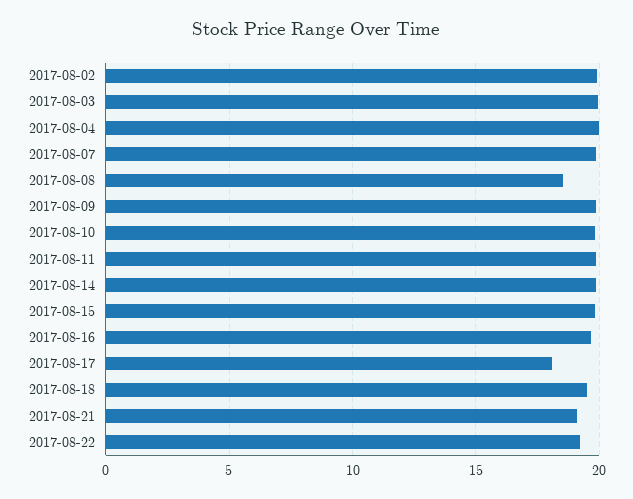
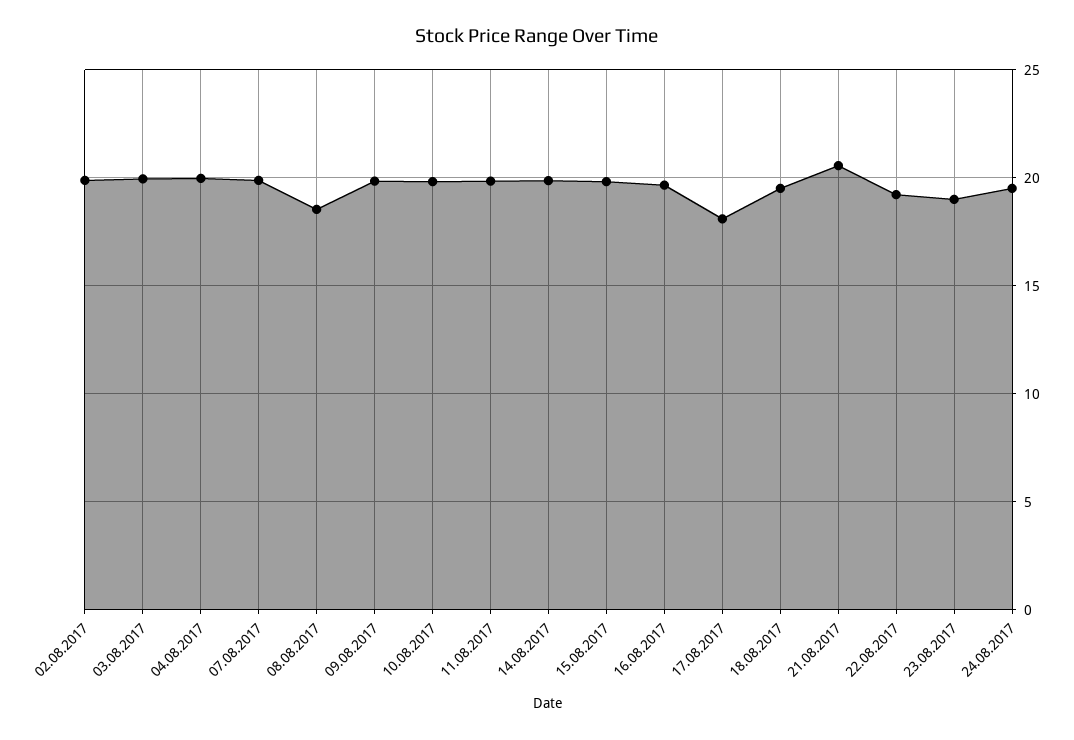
2017-08-21: 19 -> 20.5
23.08.2017: none -> 19
24.08.2017: none -> 19.5

